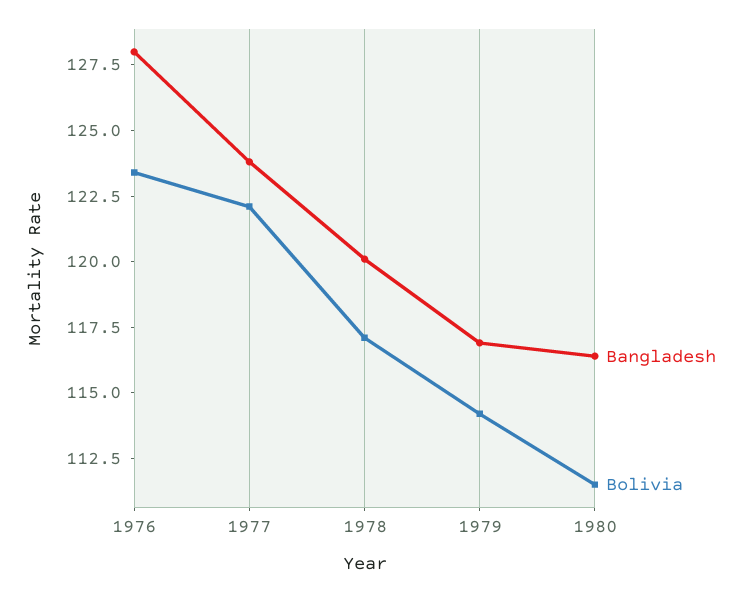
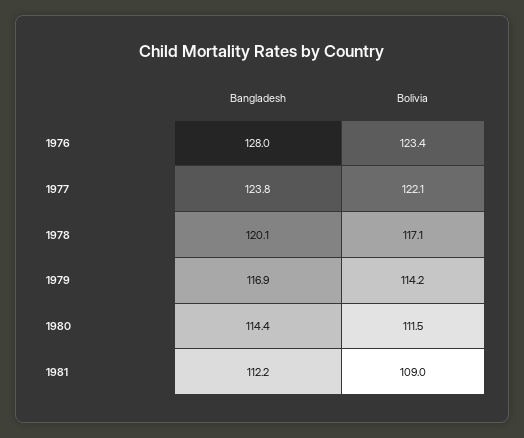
Bangladesh, 1980: 116.5 -> 114.4
Bangladesh, 1981: none -> 112.2
Bolivia, 1981: none -> 109

